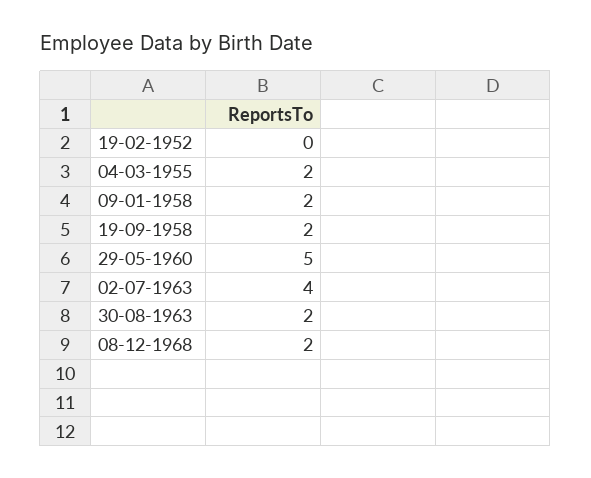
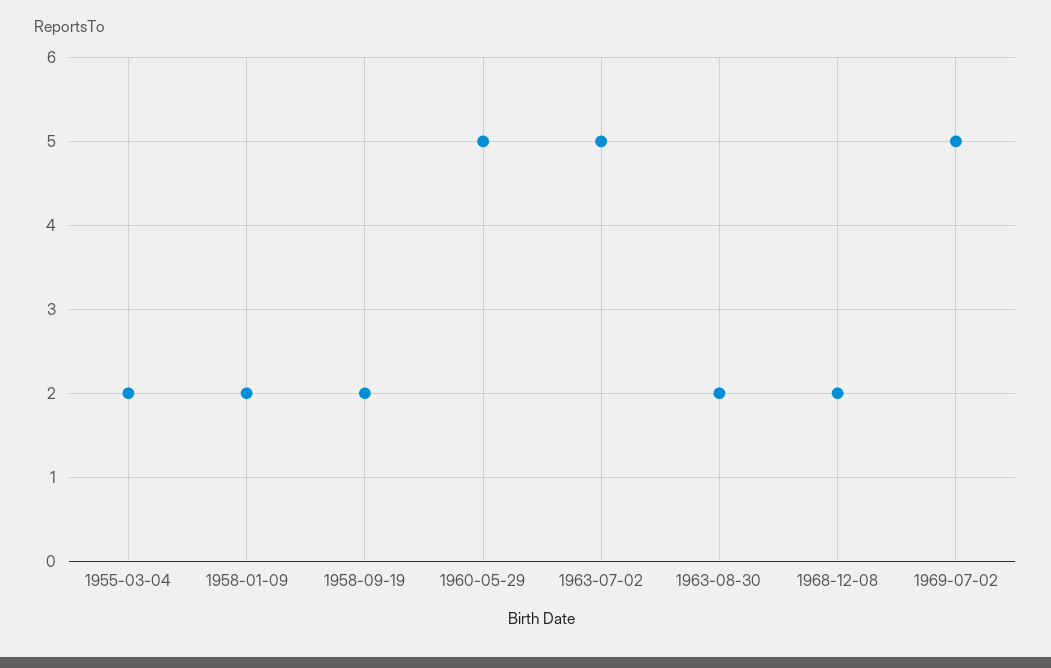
19-02-1952: 0 -> none
02-07-1963: 4 -> 5
1969-07-02: none -> 5

